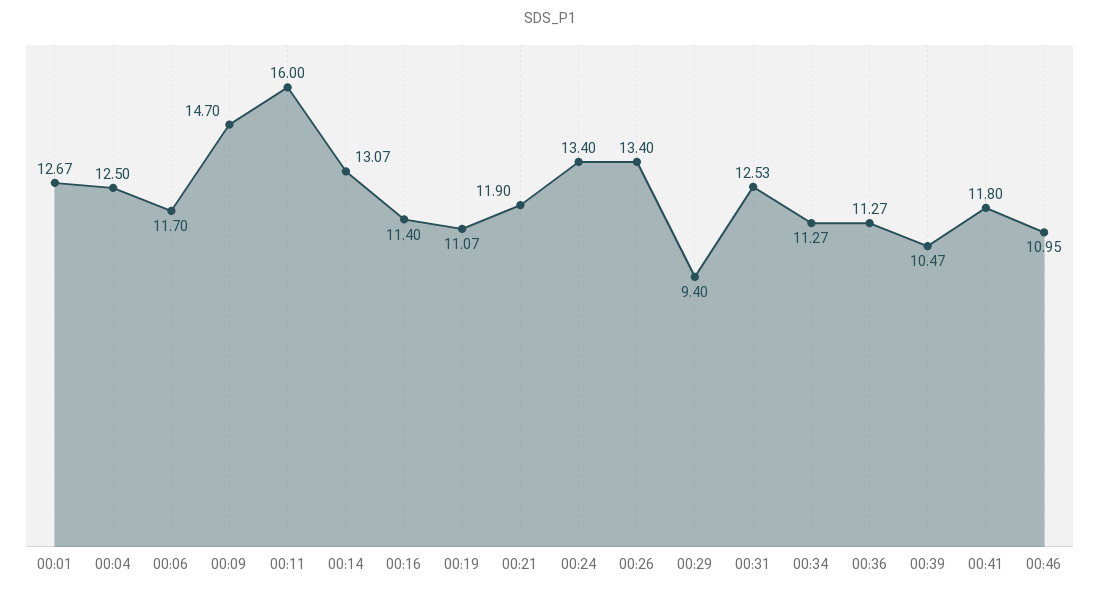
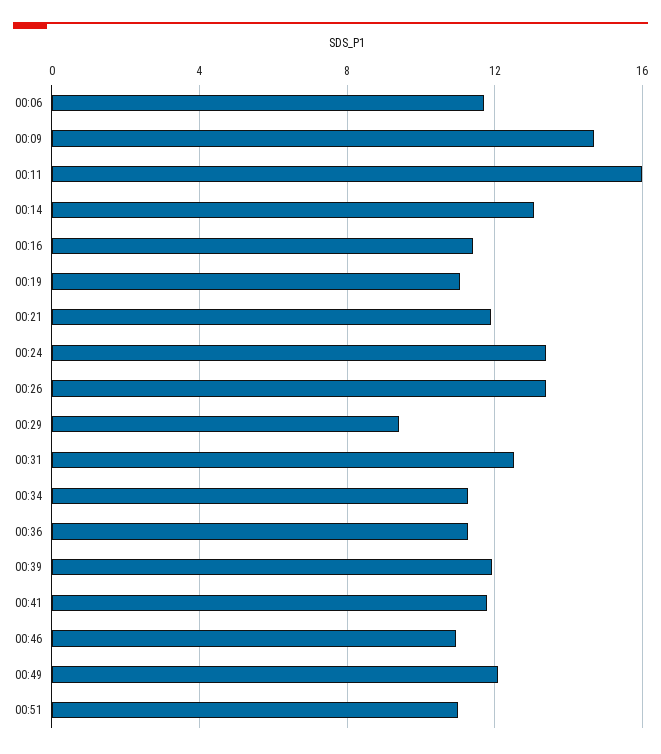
00:01: 12.67 -> none
00:04: 12.5 -> none
00:39: 10.47 -> 12
00:49: none -> 12
00:51: none -> 11

